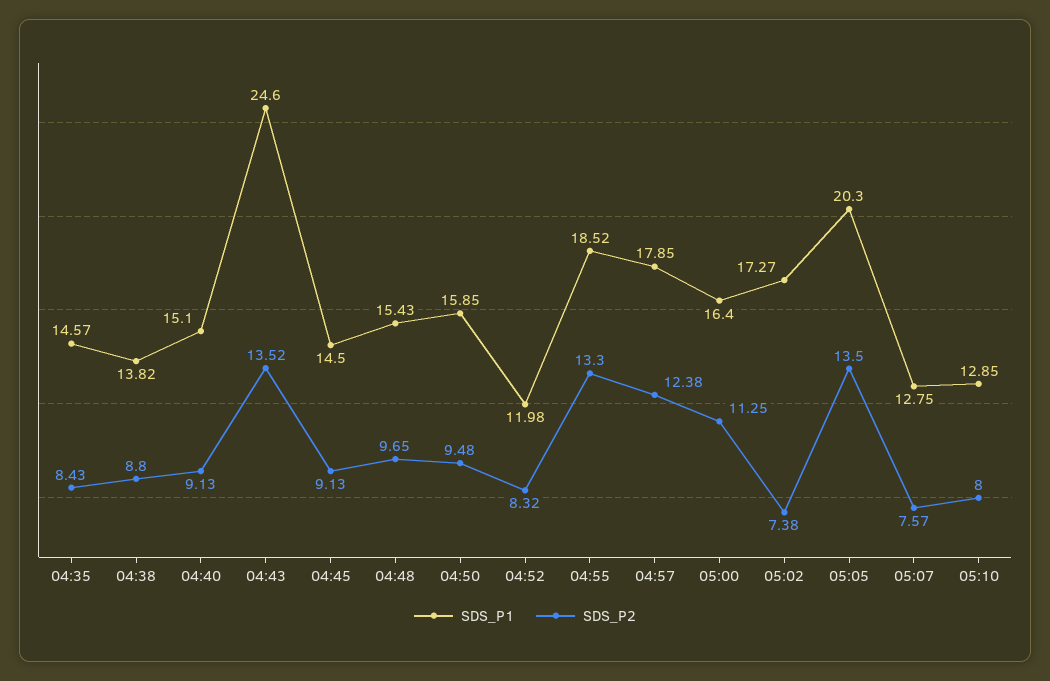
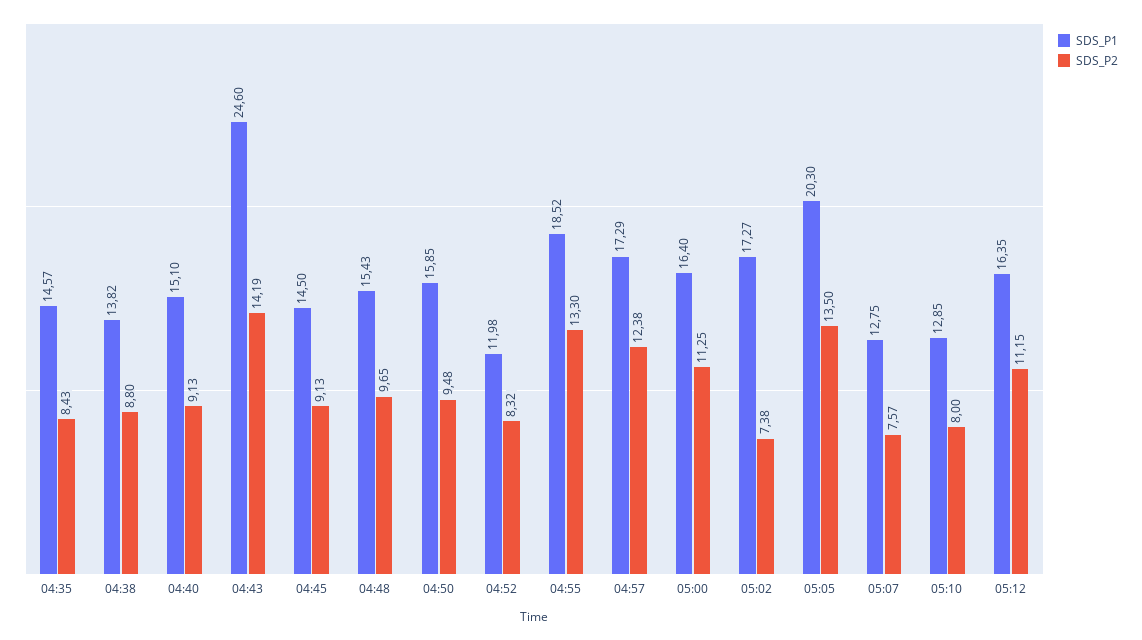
SDS_P2, 04:43: 13.52 -> 14.19
SDS_P1, 04:57: 17.85 -> 17.29
SDS_P1, 05:12: none -> 16.35
SDS_P2, 05:12: none -> 11.15

